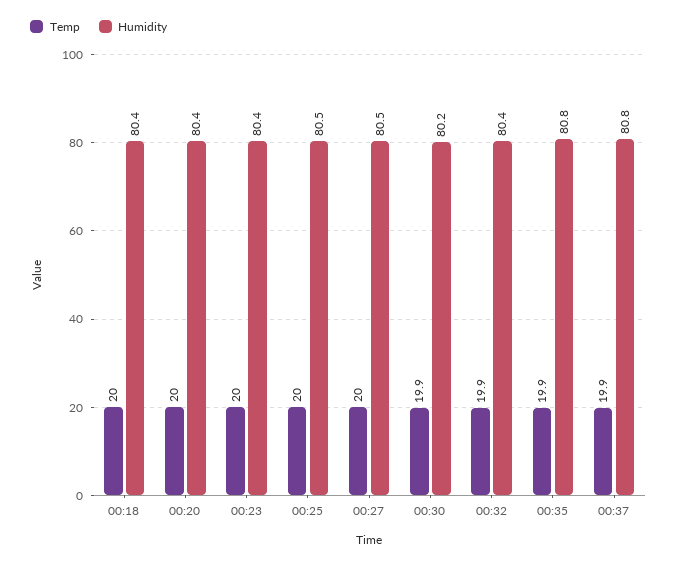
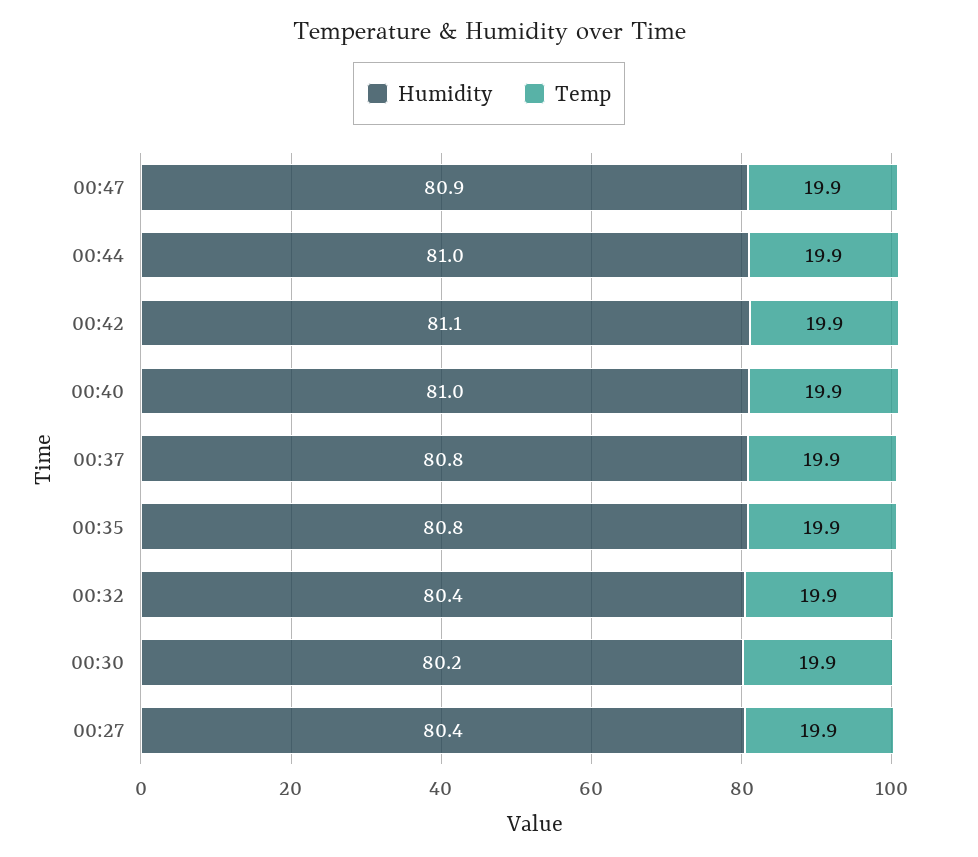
Temp, 00:18: 20 -> none
Humidity, 00:18: 80.4 -> none
Temp, 00:20: 20 -> none
Humidity, 00:20: 80.4 -> none
Temp, 00:23: 20 -> none
Humidity, 00:23: 80.4 -> none
Temp, 00:25: 20 -> none
Humidity, 00:25: 80.5 -> none
Temp, 00:27: 20 -> 19.9
Humidity, 00:27: 80.5 -> 80.4
Humidity, 00:47: none -> 80.9
Temp, 00:47: none -> 19.9
Humidity, 00:44: none -> 81
Temp, 00:44: none -> 19.9
Humidity, 00:42: none -> 81.1
Temp, 00:42: none -> 19.9
Humidity, 00:40: none -> 81
Temp, 00:40: none -> 19.9

